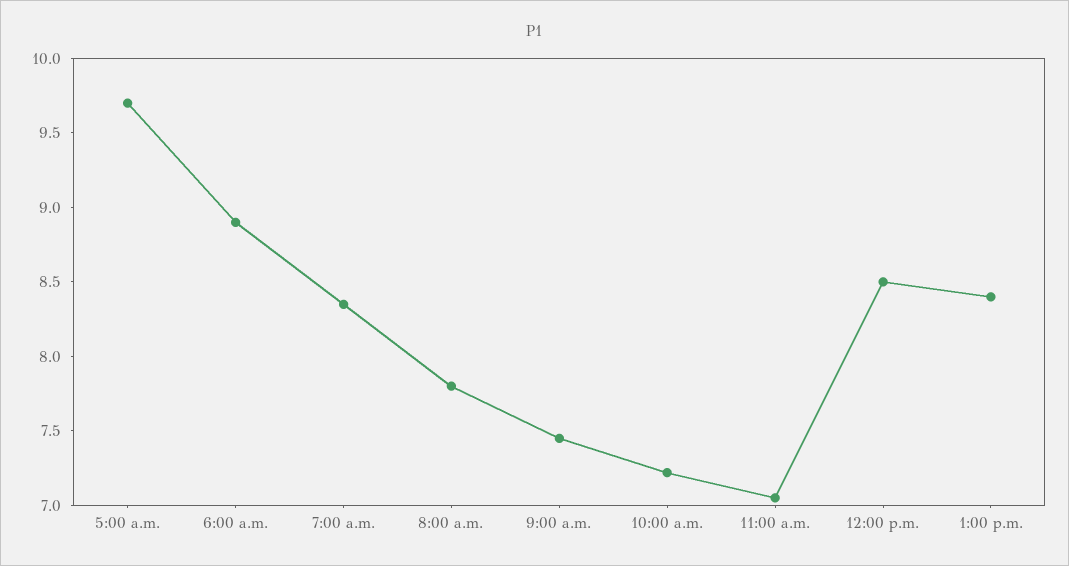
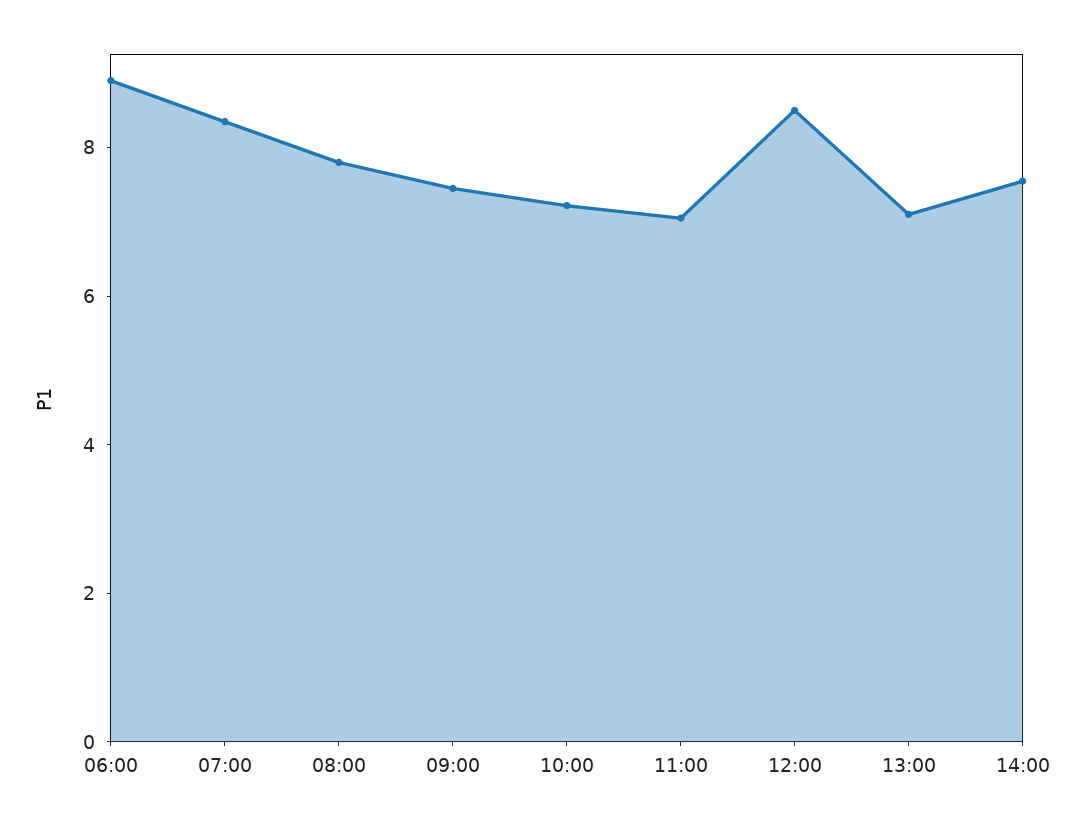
5:00 a.m.: 9.7 -> none
1:00 p.m.: 8.4 -> 7
14:00: none -> 7.5

